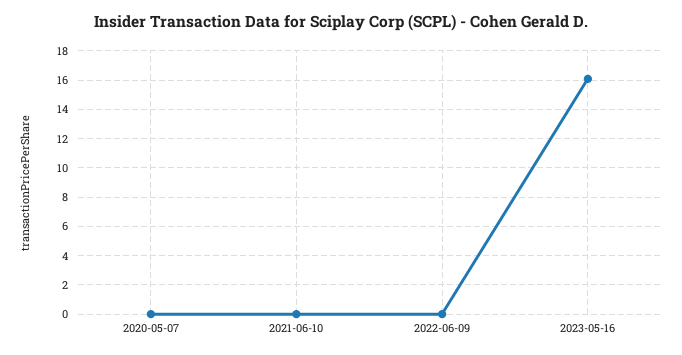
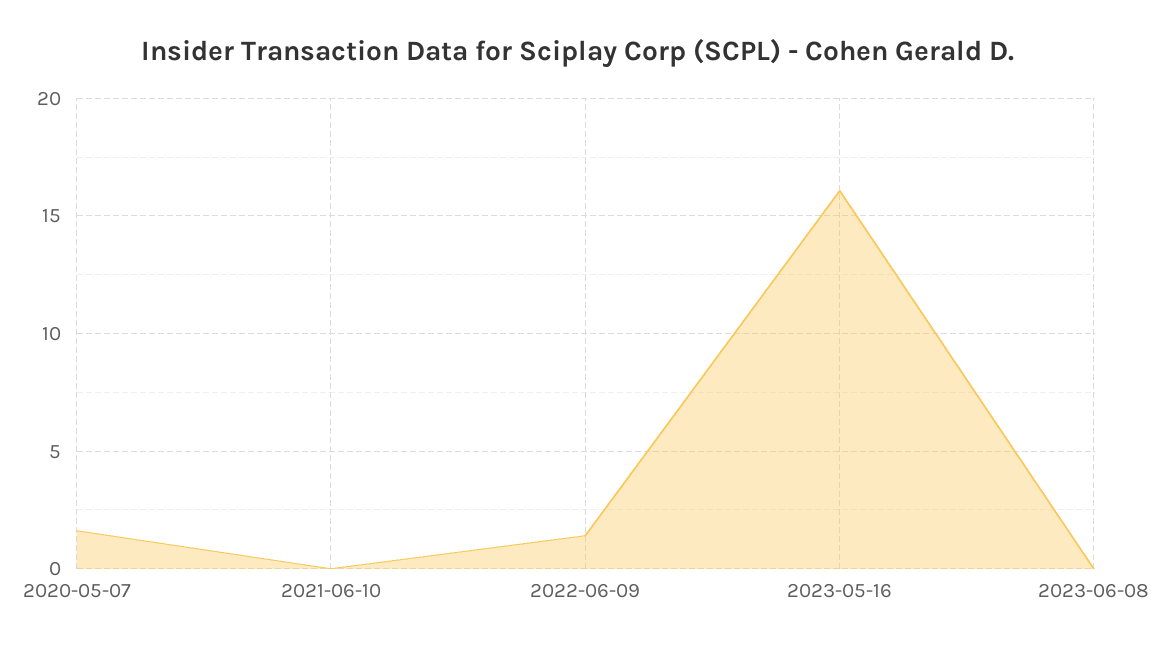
2020-05-07: 0 -> 1.5
2022-06-09: 0 -> 1.5
2023-06-08: none -> 0

